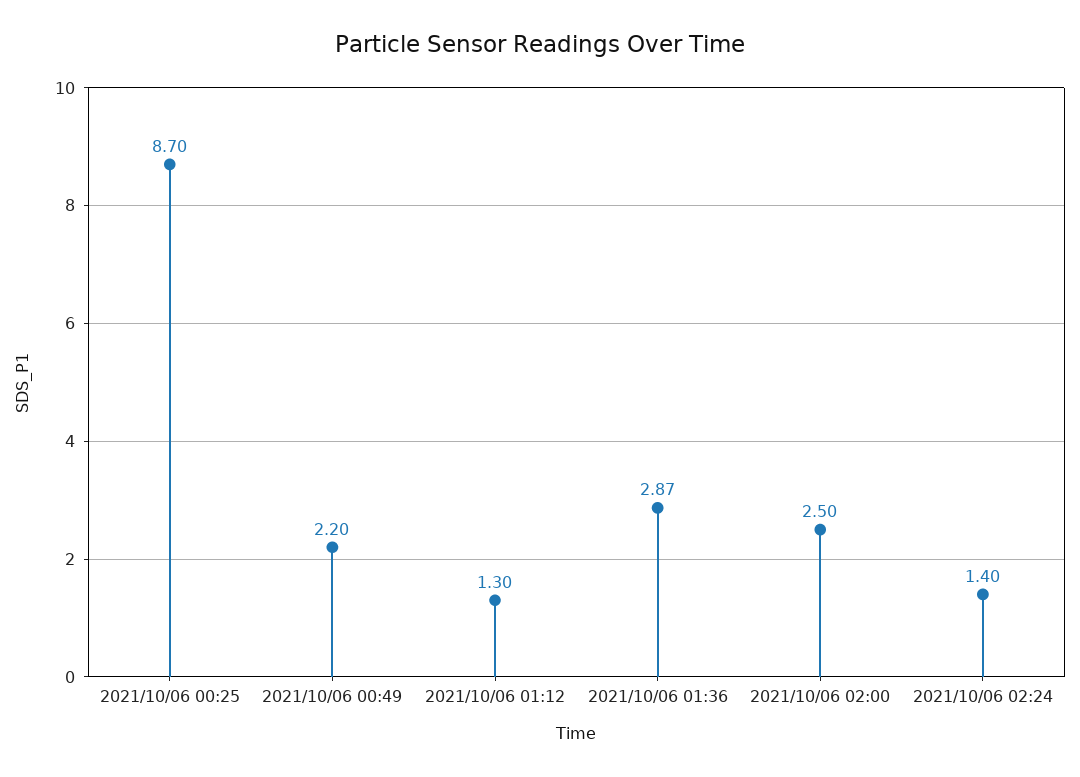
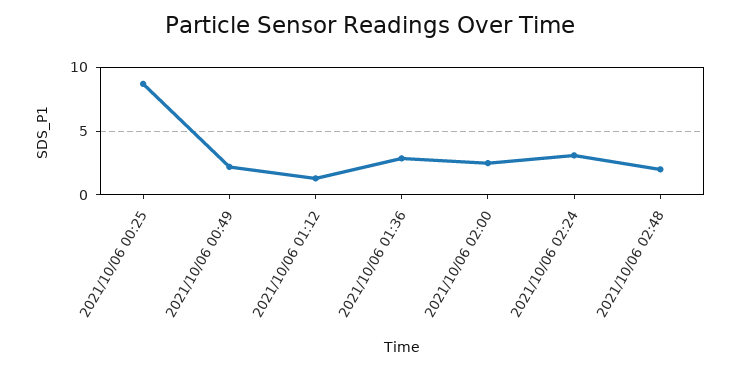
2021/10/06 02:24: 1.4 -> 3
2021/10/06 02:48: none -> 2

